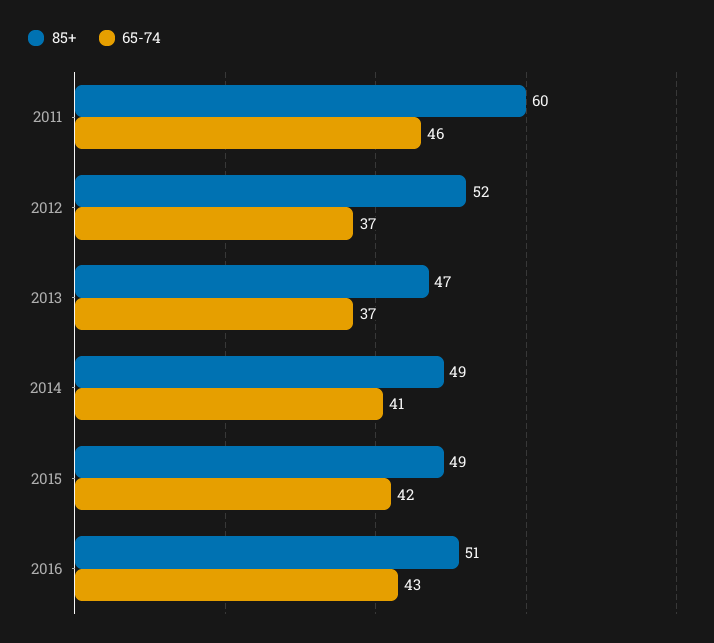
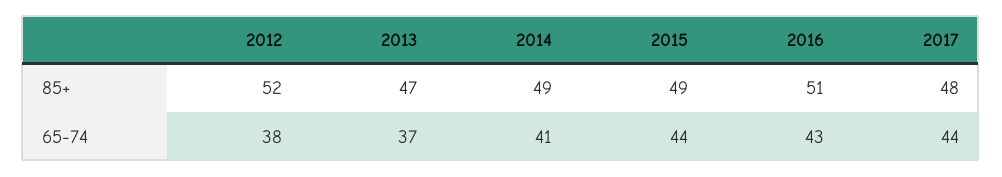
85+, 2011: 60 -> none
65-74, 2011: 46 -> none
65-74, 2012: 37 -> 38
65-74, 2015: 42 -> 44
85+, 2017: none -> 48
65-74, 2017: none -> 44

